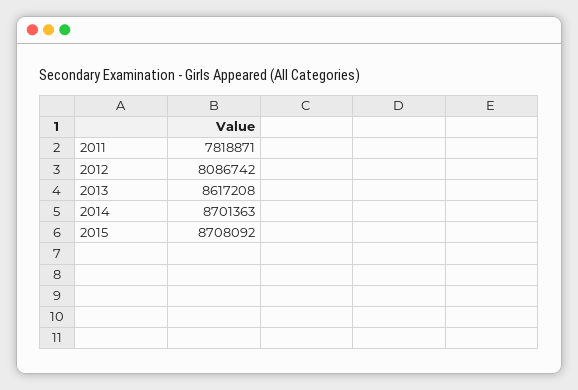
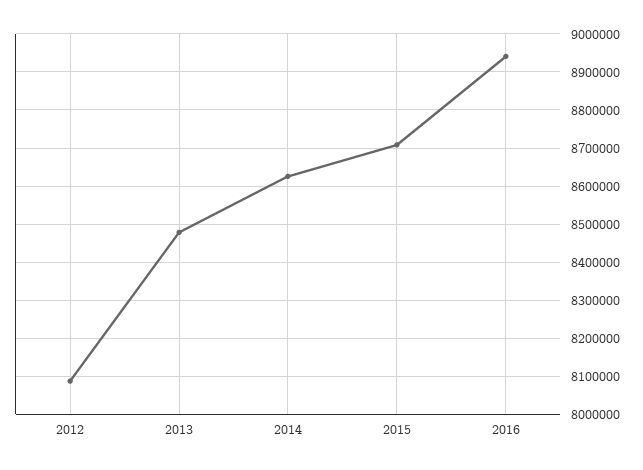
2011: 7818871 -> none
2013: 8617208 -> 8480000
2014: 8701363 -> 8620000
2016: none -> 8940000

